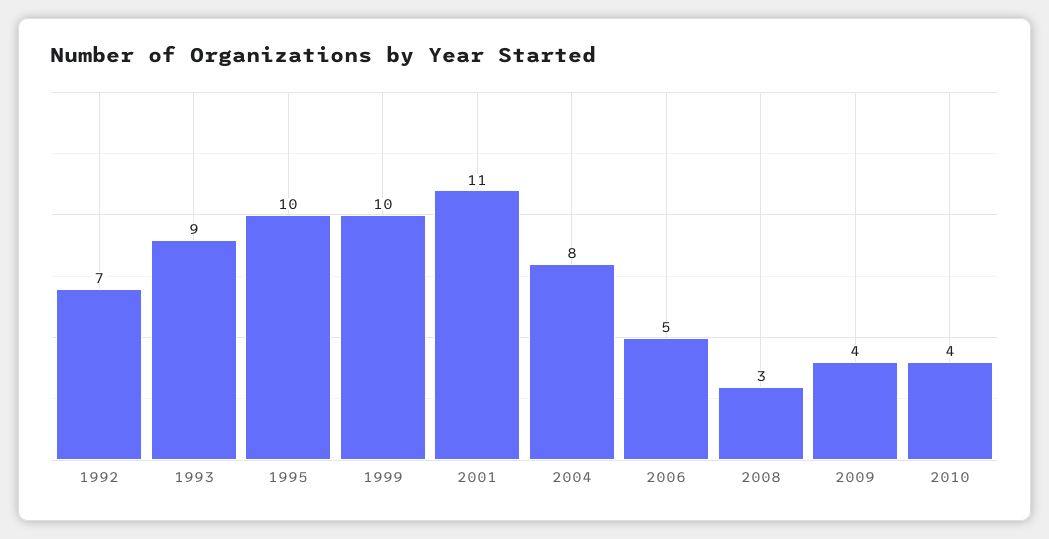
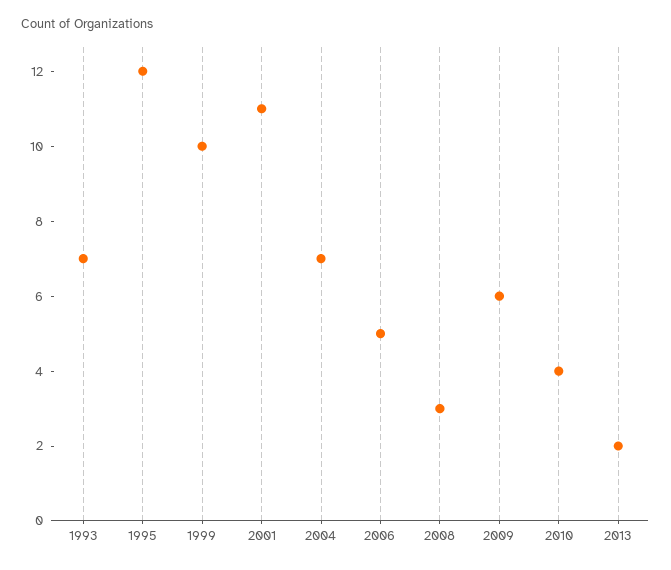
1992: 7 -> none
1993: 9 -> 7
1995: 10 -> 12
2004: 8 -> 7
2009: 4 -> 6
2013: none -> 2

